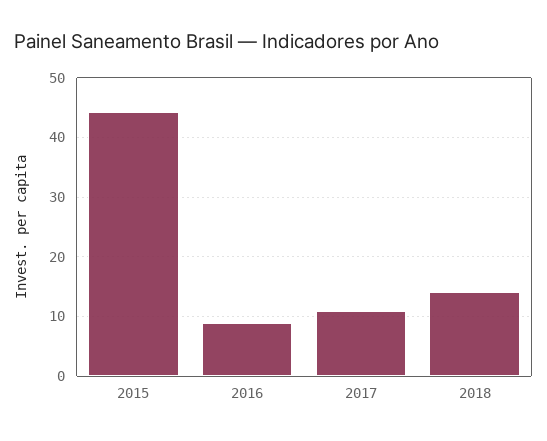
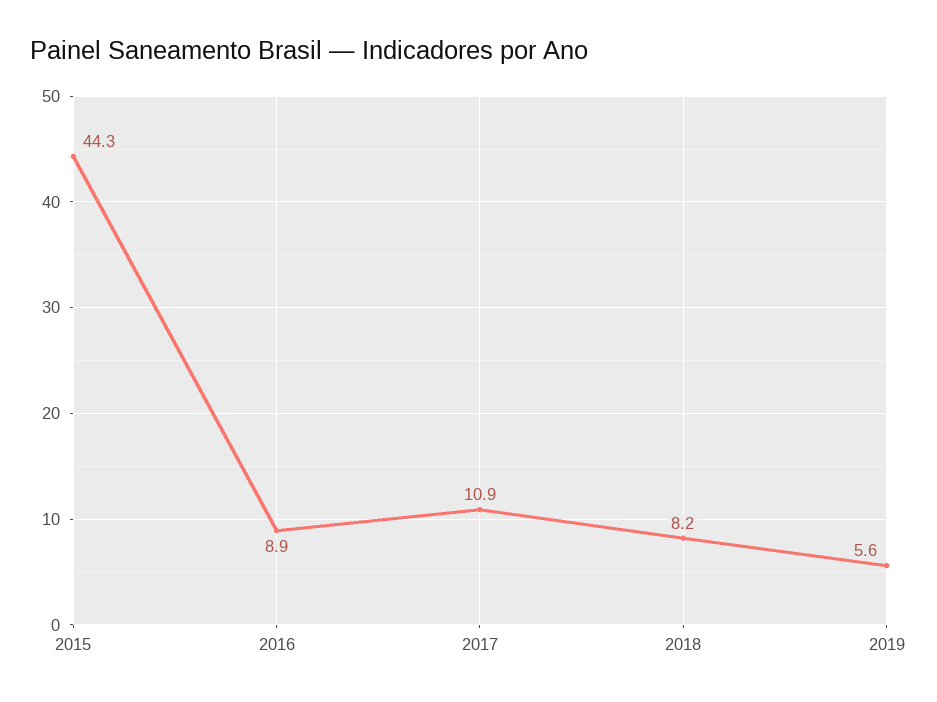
2018: 14 -> 8.2
2019: none -> 5.6

